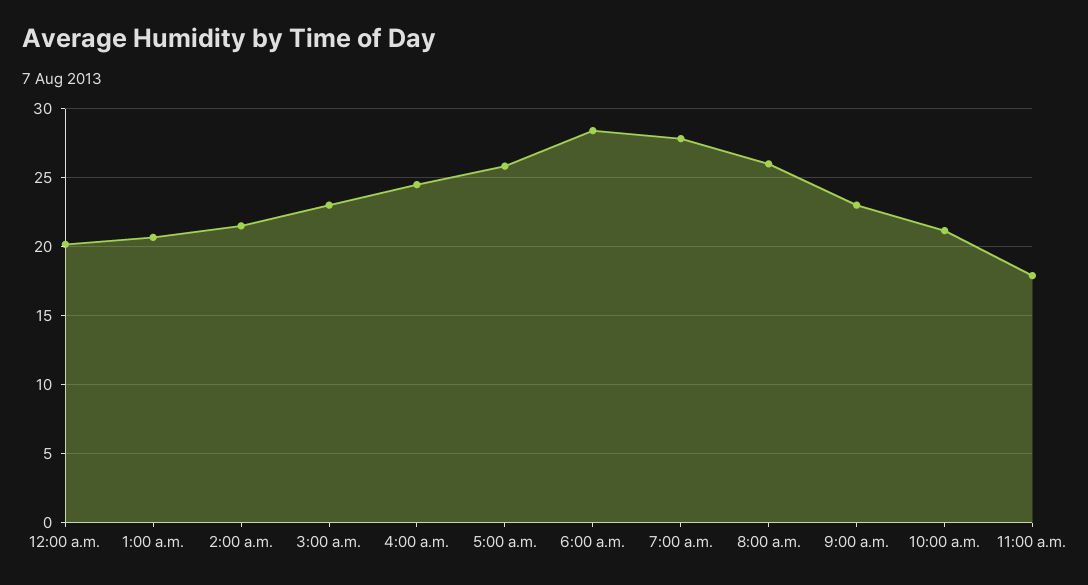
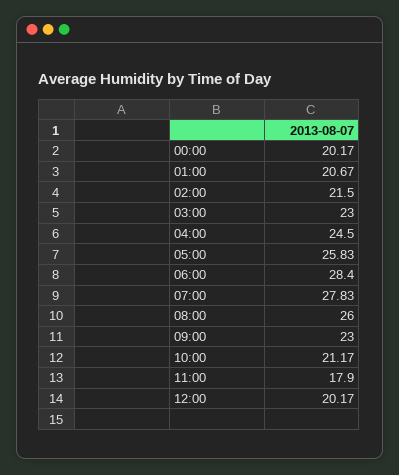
12:00: none -> 20.17

